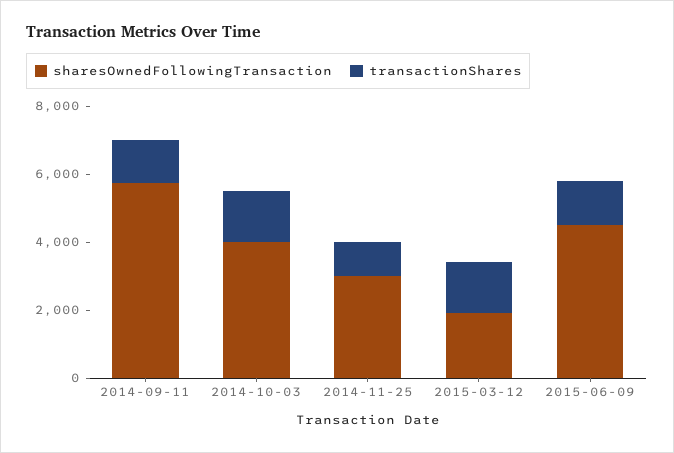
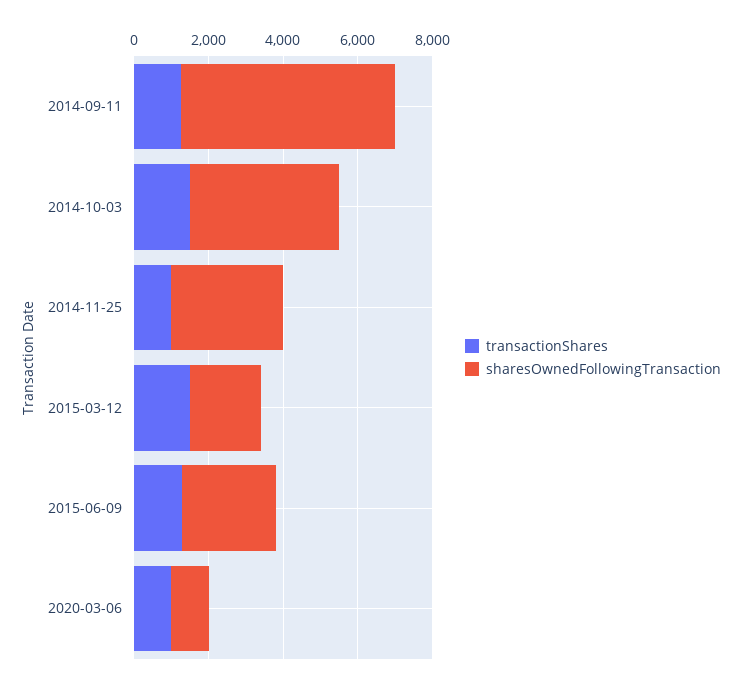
sharesOwnedFollowingTransaction, 2015-06-09: 4500 -> 2500
transactionShares, 2020-03-06: none -> 1000
sharesOwnedFollowingTransaction, 2020-03-06: none -> 1000

